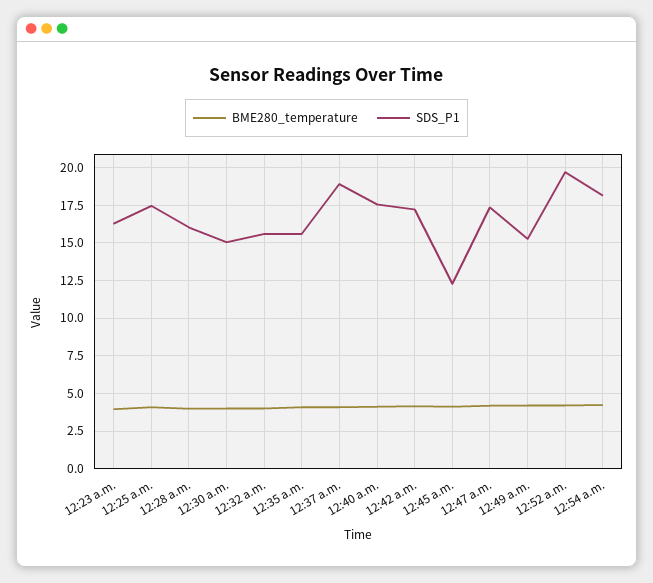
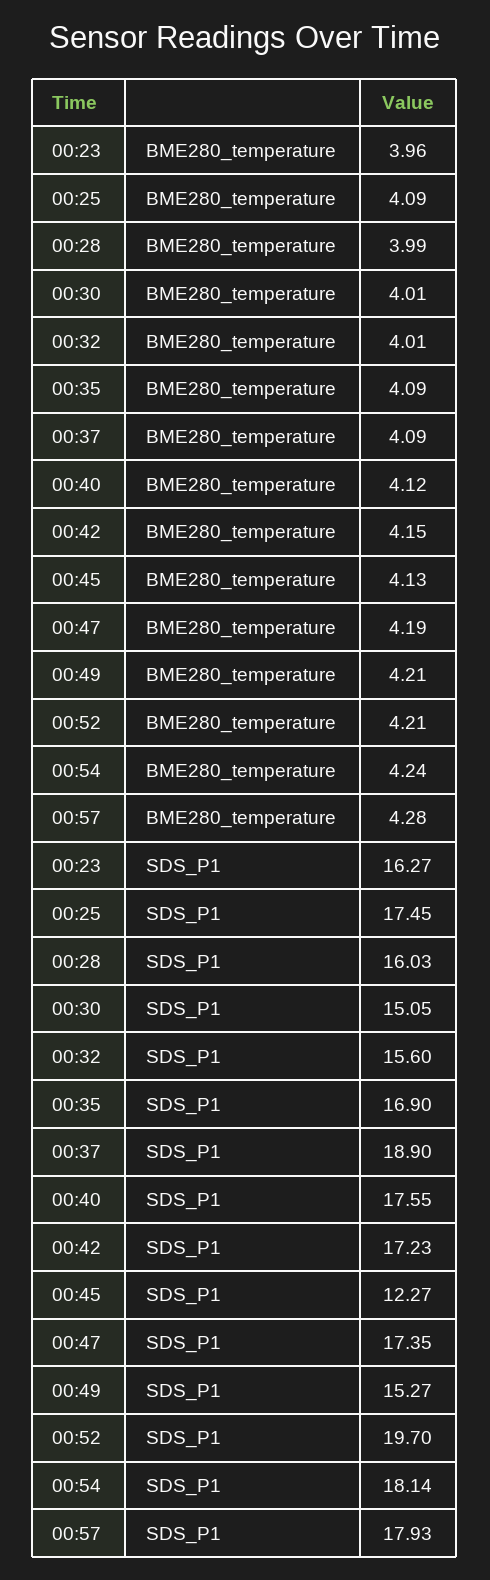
SDS_P1, 12:35 a.m.: 15.5 -> 16.9
BME280_temperature, 00:57: none -> 4.28
SDS_P1, 00:57: none -> 17.93

